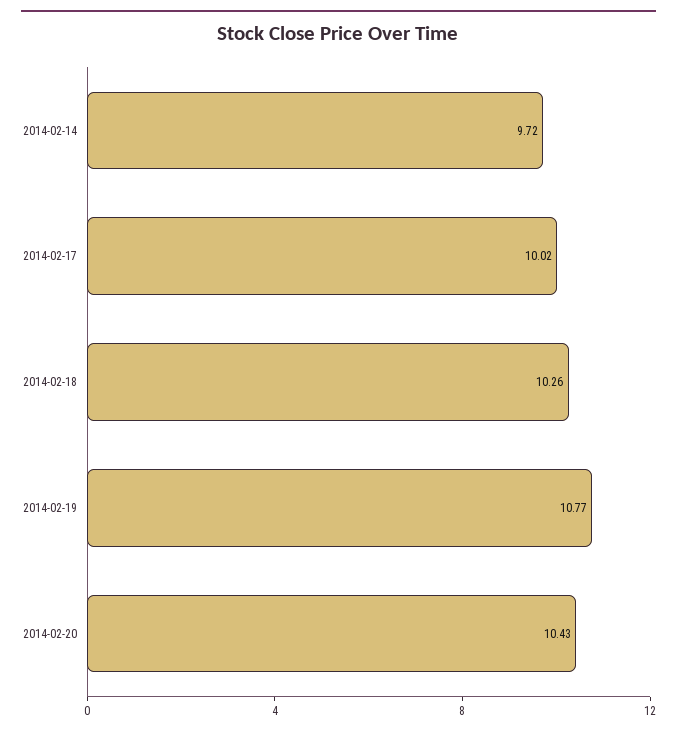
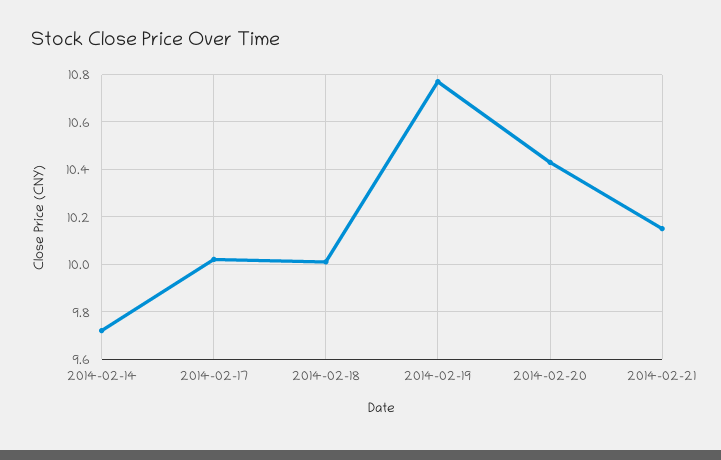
2014-02-18: 10.26 -> 10
2014-02-21: none -> 10.15

